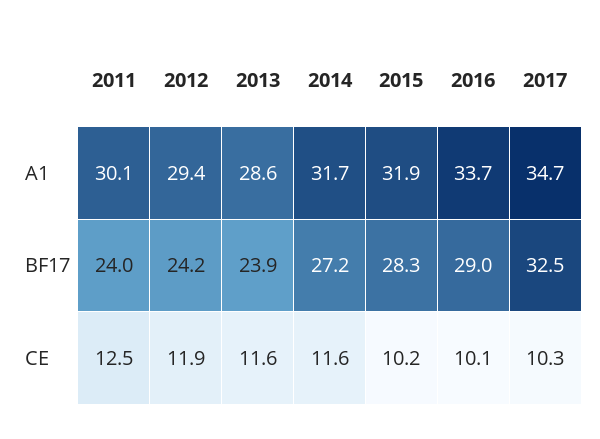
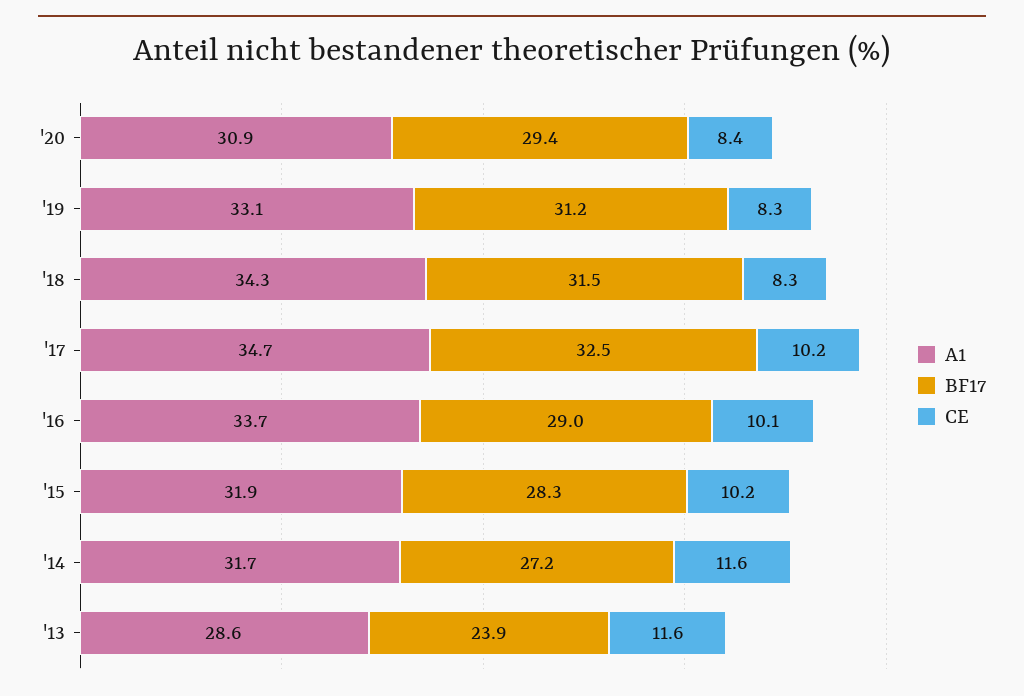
A1, 2011: 30.1 -> none
A1, 2012: 29.4 -> none
BF17, 2011: 24 -> none
BF17, 2012: 24.2 -> none
CE, 2011: 12.5 -> none
CE, 2012: 11.9 -> none
CE, 2017: 10.3 -> 10.2
A1, '20: none -> 30.9
BF17, '20: none -> 29.4
CE, '20: none -> 8.4
A1, '19: none -> 33.1
BF17, '19: none -> 31.2
CE, '19: none -> 8.3
A1, '18: none -> 34.3
BF17, '18: none -> 31.5
CE, '18: none -> 8.3

